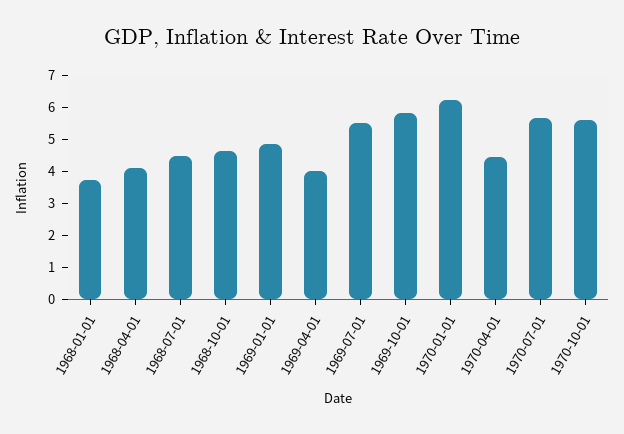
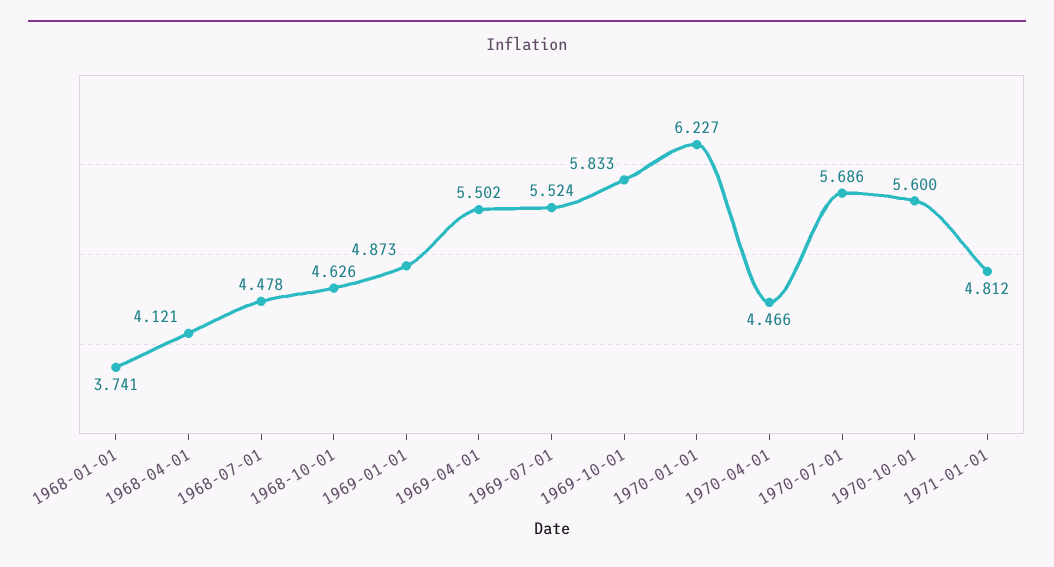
1969-04-01: 4 -> 5.502
1971-01-01: none -> 4.812

